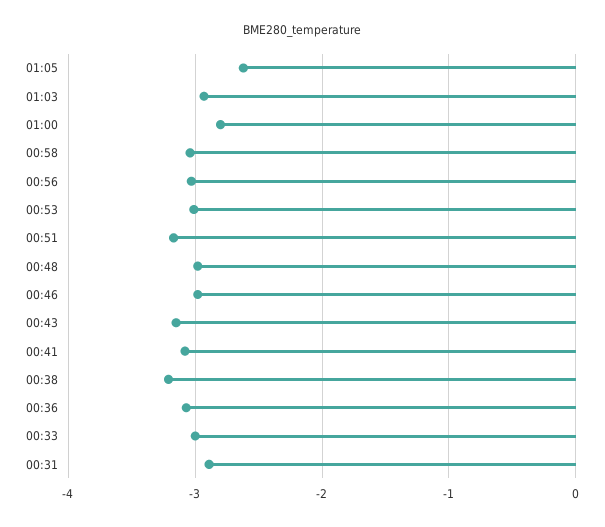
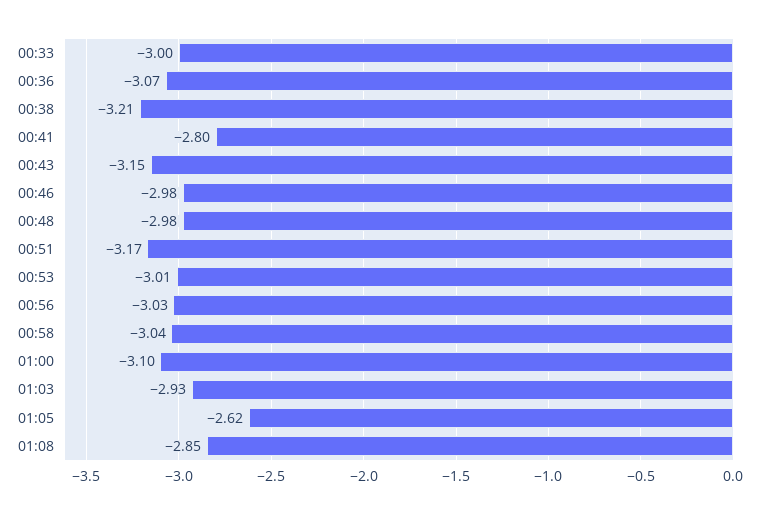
01:00: -2.8 -> -3.1
00:41: -3.1 -> -2.8
00:31: -2.9 -> none
01:08: none -> -2.85

